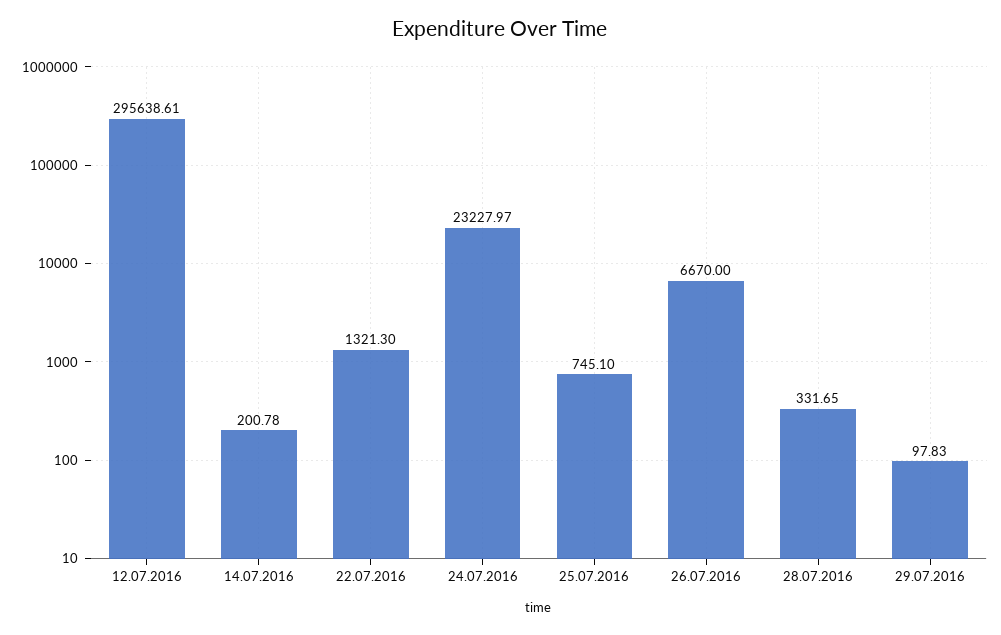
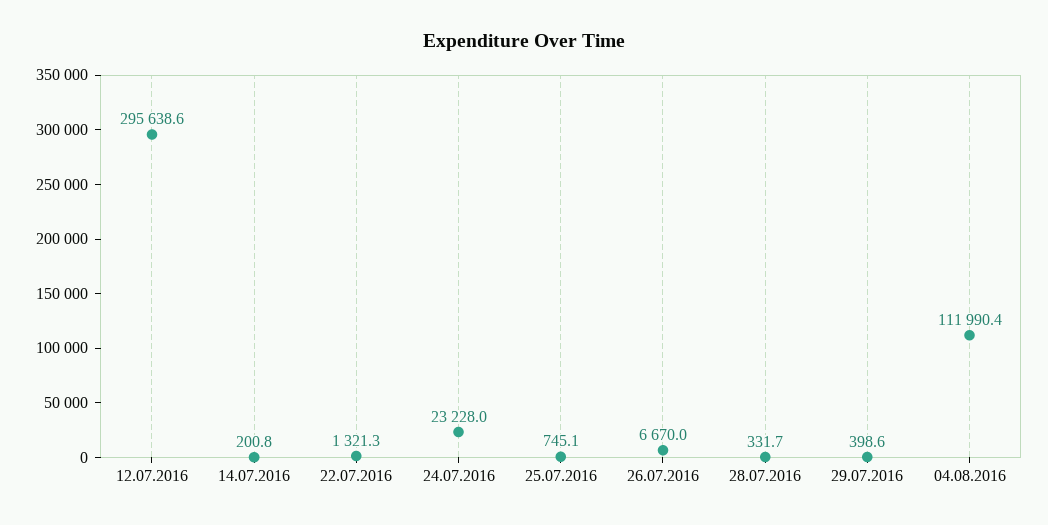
29.07.2016: 97.83 -> 398.6
04.08.2016: none -> 111990.4

